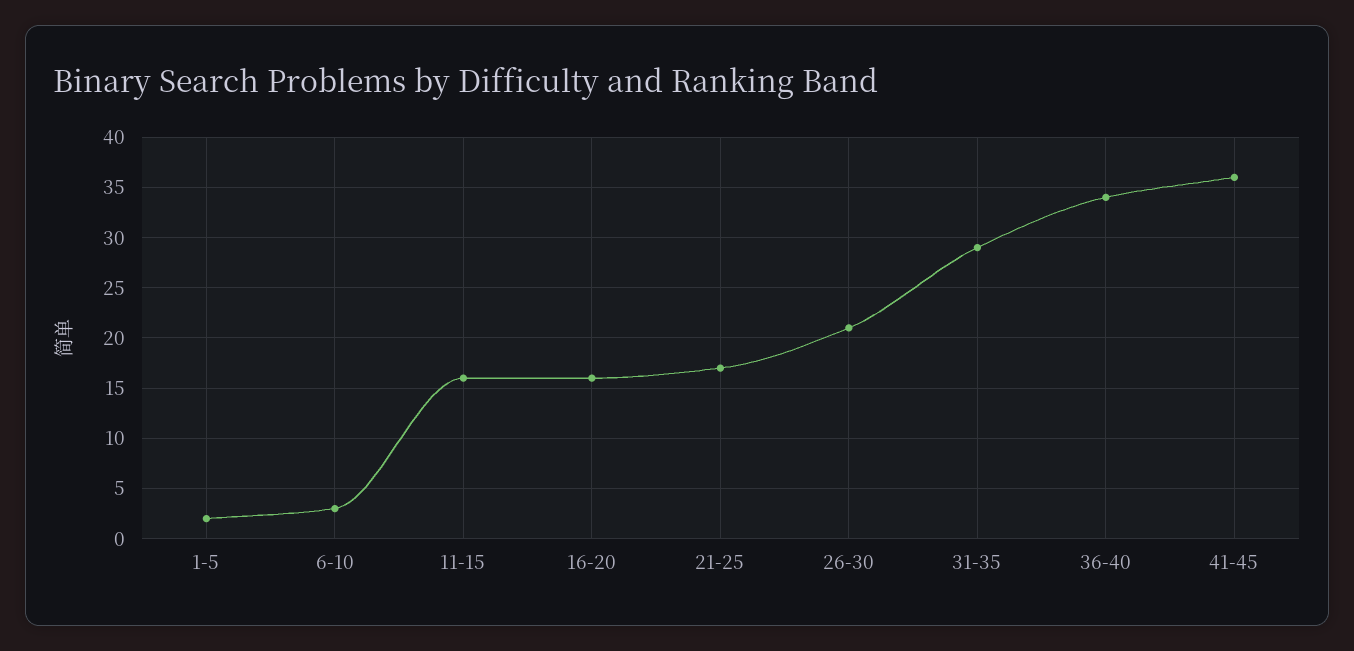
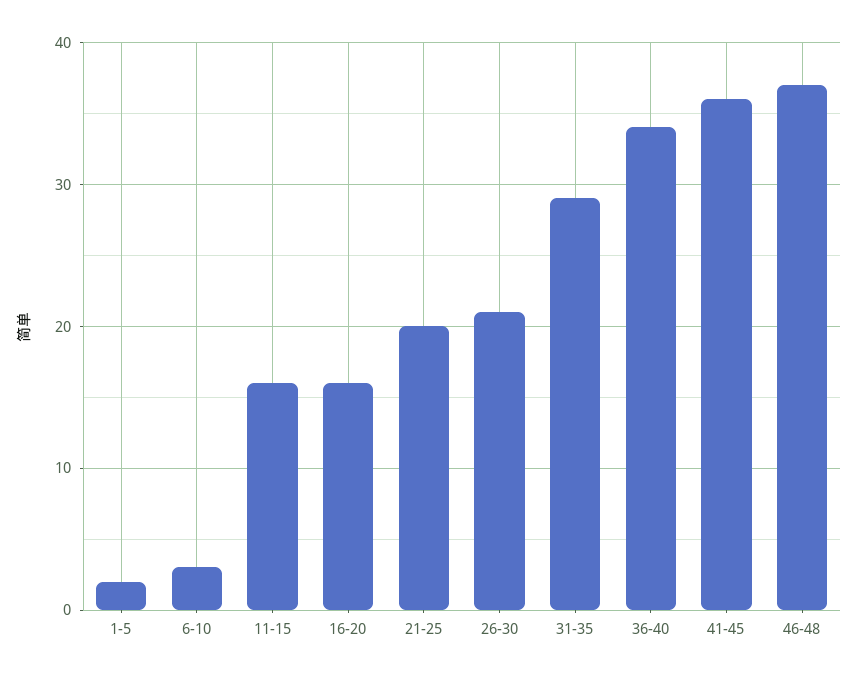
21-25: 17 -> 20
46-48: none -> 37

